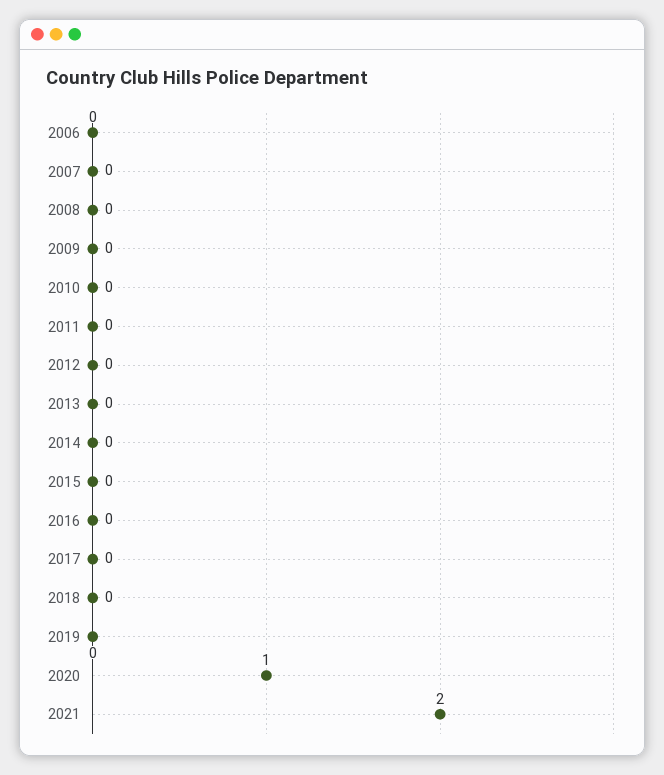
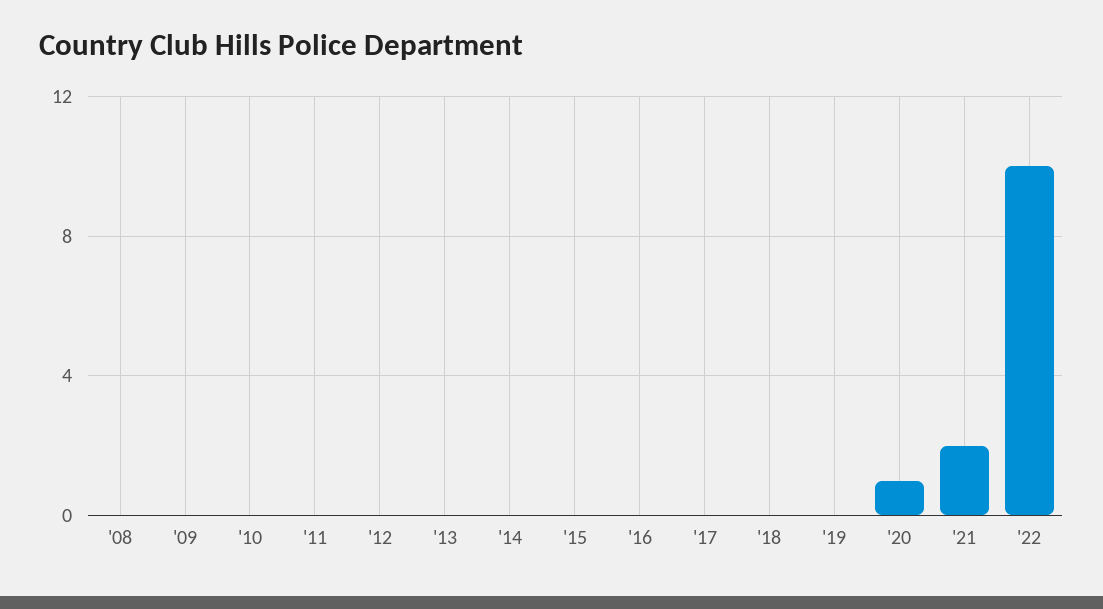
2006: 0 -> none
2007: 0 -> none
'22: none -> 10

